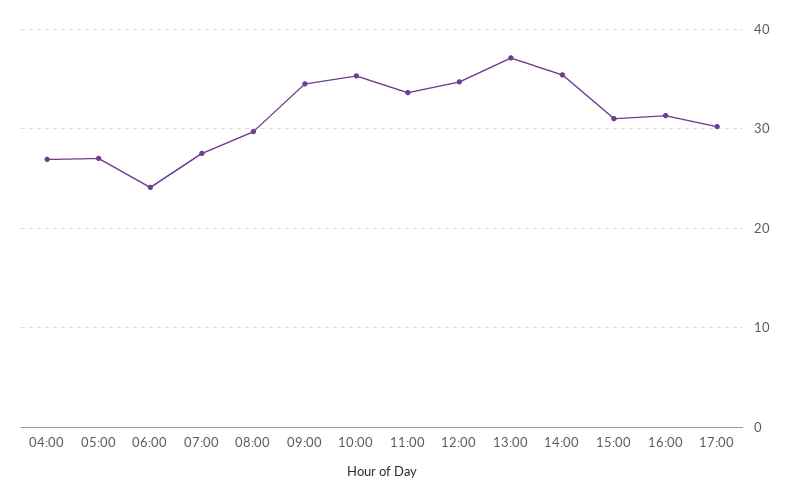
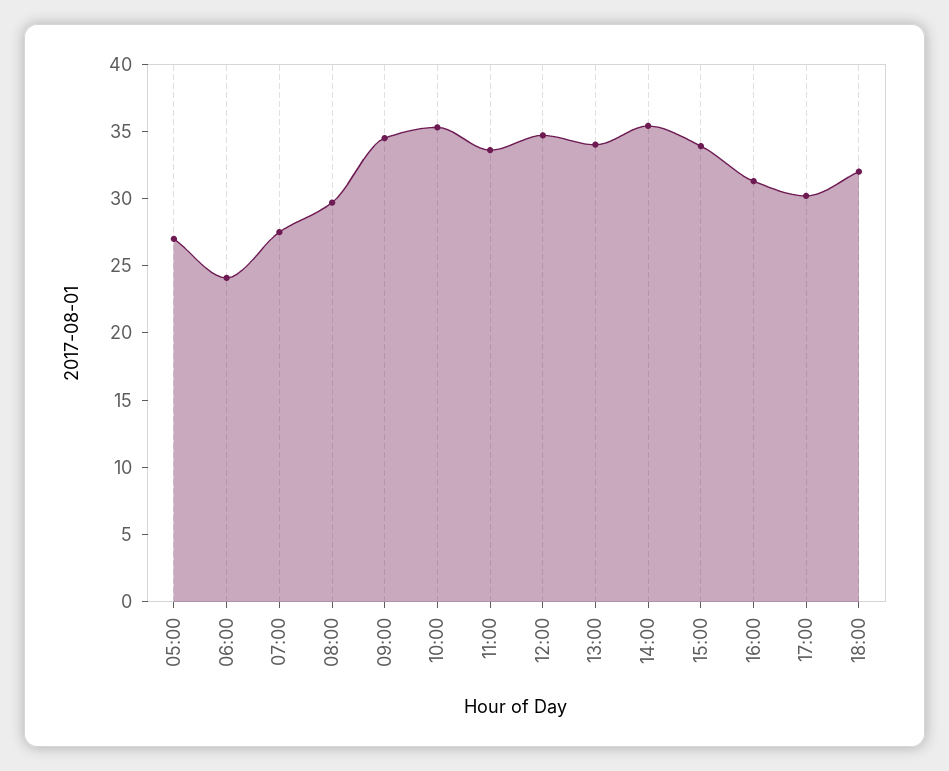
04:00: 27 -> none
13:00: 37 -> 34
15:00: 31 -> 34
18:00: none -> 32

